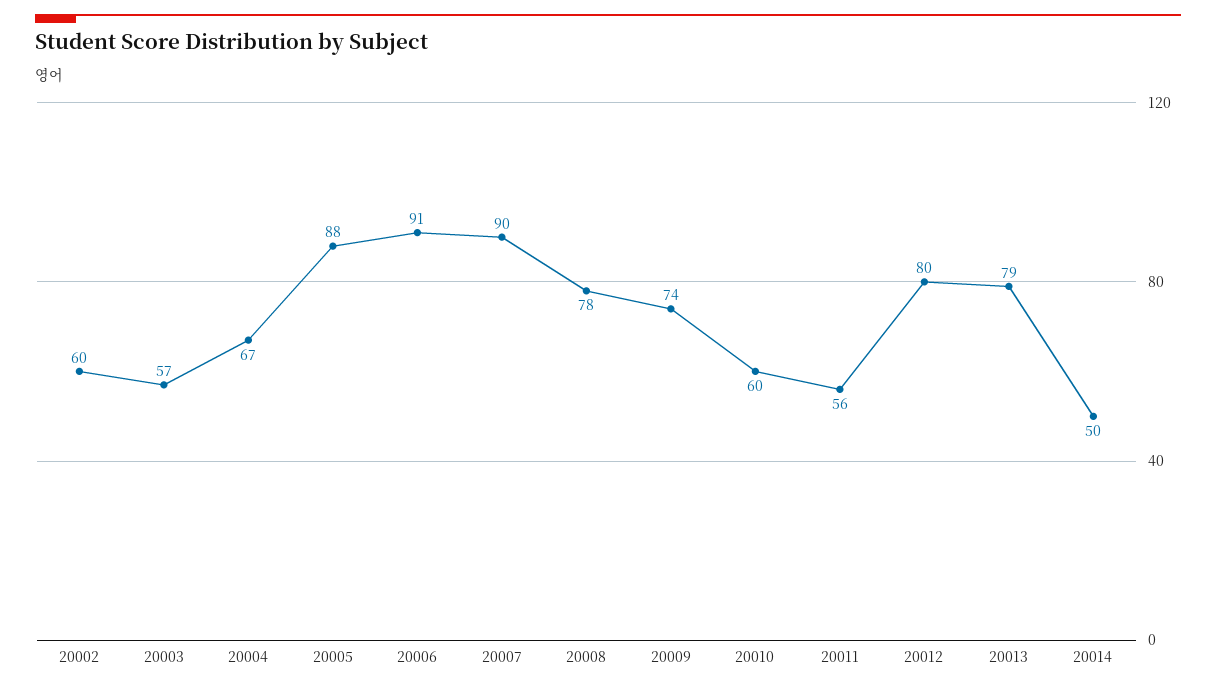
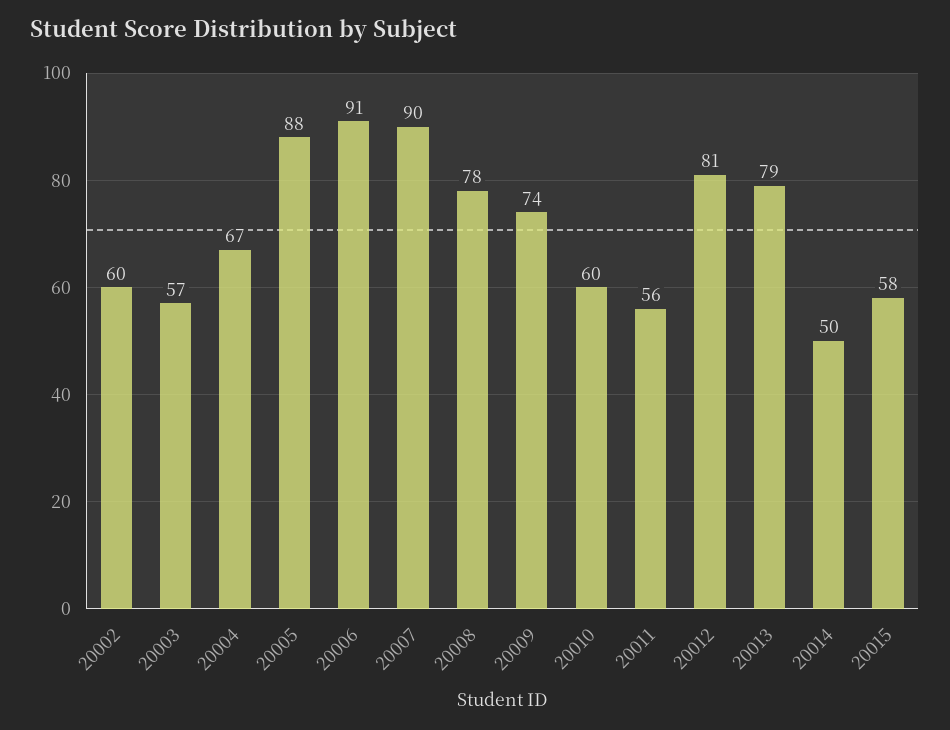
20012: 80 -> 81
20015: none -> 58

